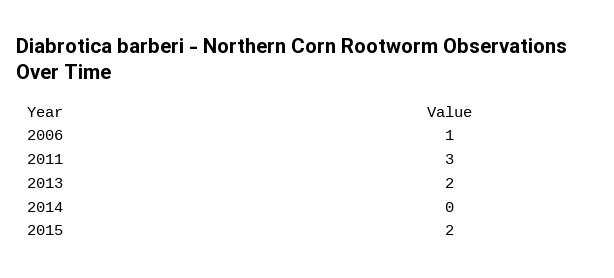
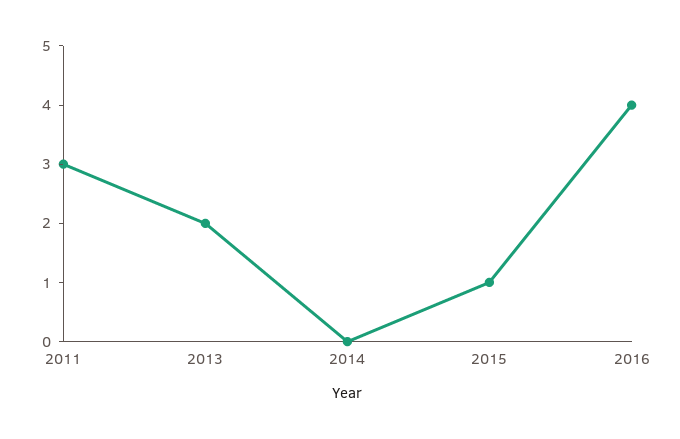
2006: 1 -> none
2015: 2 -> 1
2016: none -> 4

